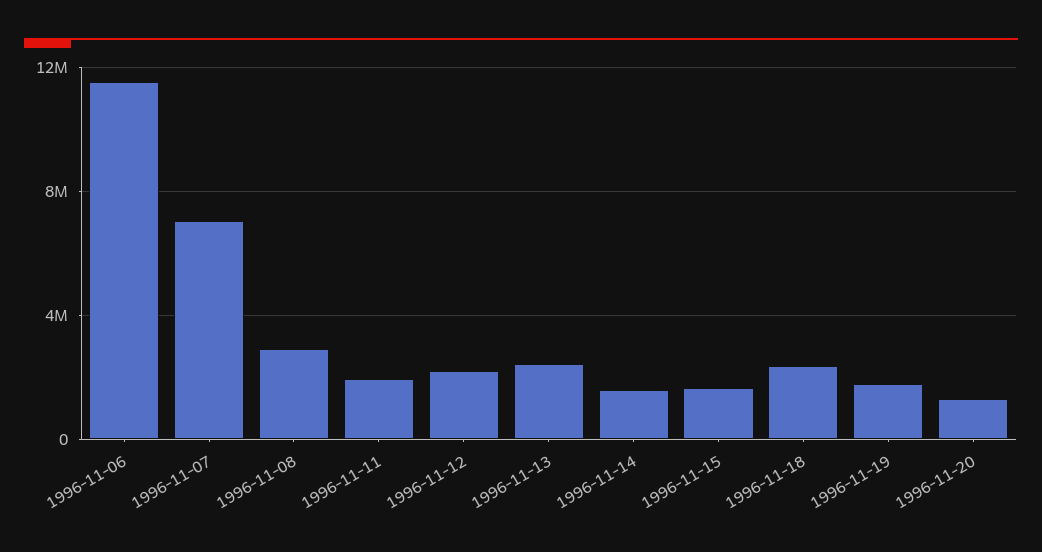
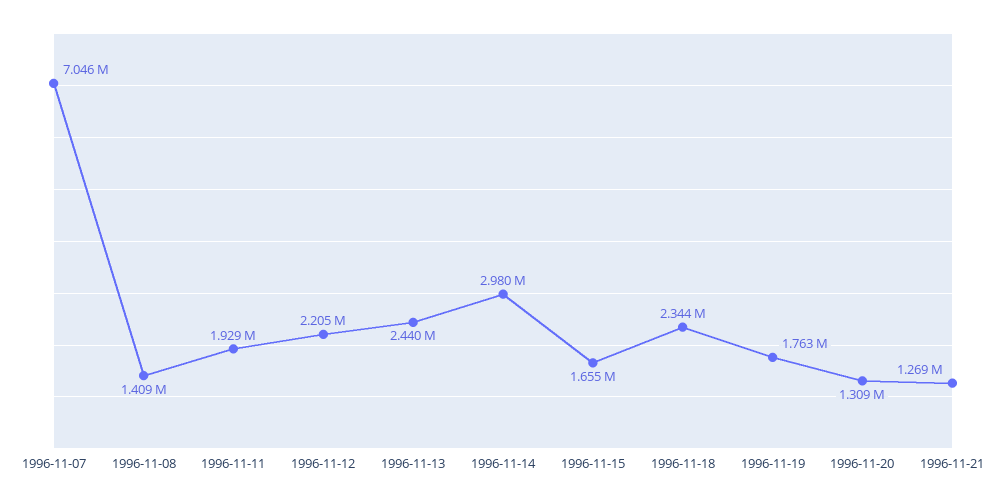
1996-11-06: 11500000 -> none
1996-11-08: 3000000 -> 1409000
1996-11-14: 1500000 -> 2980000
1996-11-21: none -> 1269000

